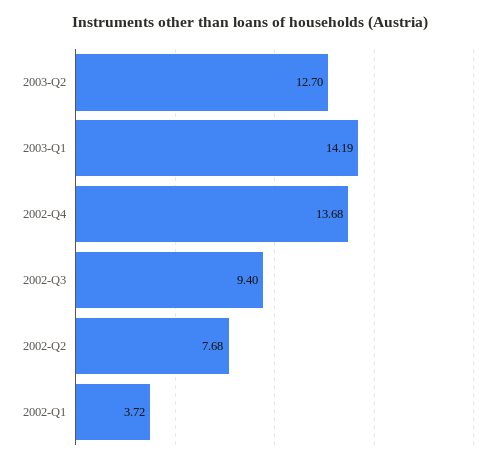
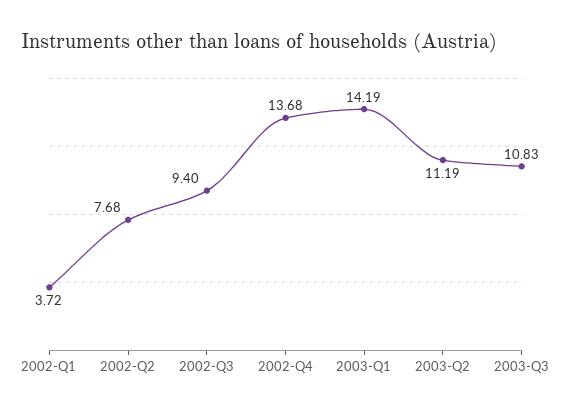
2003-Q2: 12.7 -> 11.19
2003-Q3: none -> 10.83

